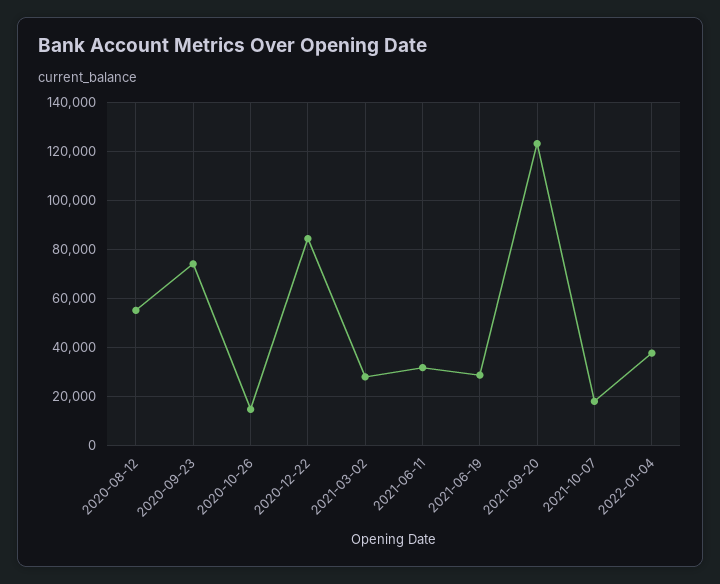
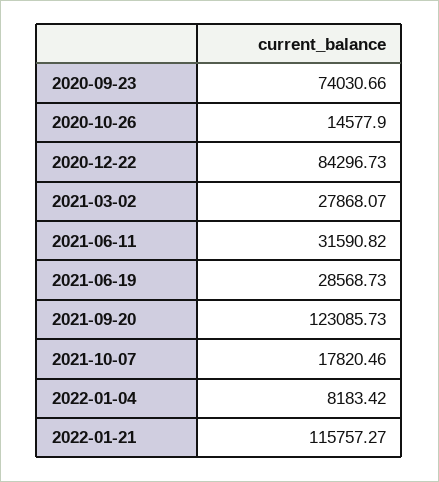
2020-08-12: 55000 -> none
2022-01-04: 37500 -> 8183.42
2022-01-21: none -> 115757.27

